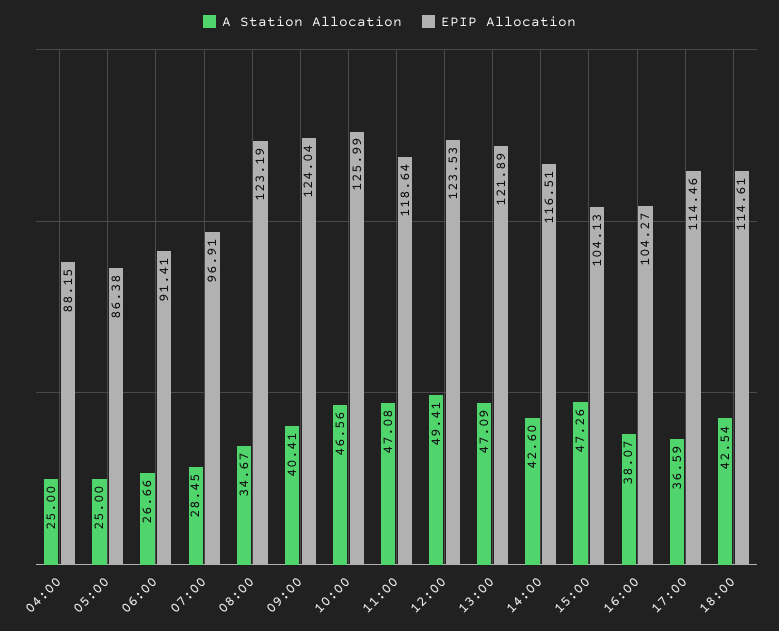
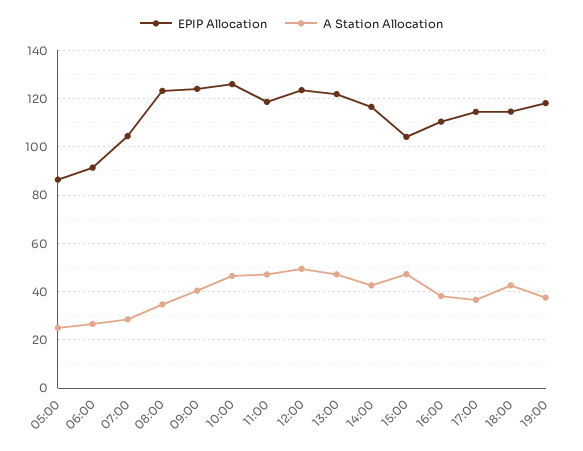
A Station Allocation, 04:00: 25 -> none
EPIP Allocation, 04:00: 88.15 -> none
EPIP Allocation, 07:00: 96.91 -> 105
EPIP Allocation, 16:00: 104.27 -> 110
EPIP Allocation, 19:00: none -> 117.5
A Station Allocation, 19:00: none -> 37.5

